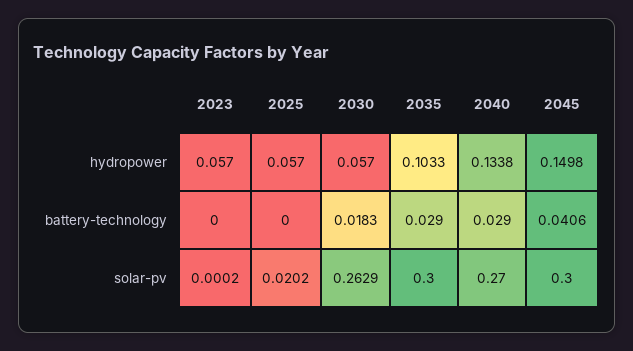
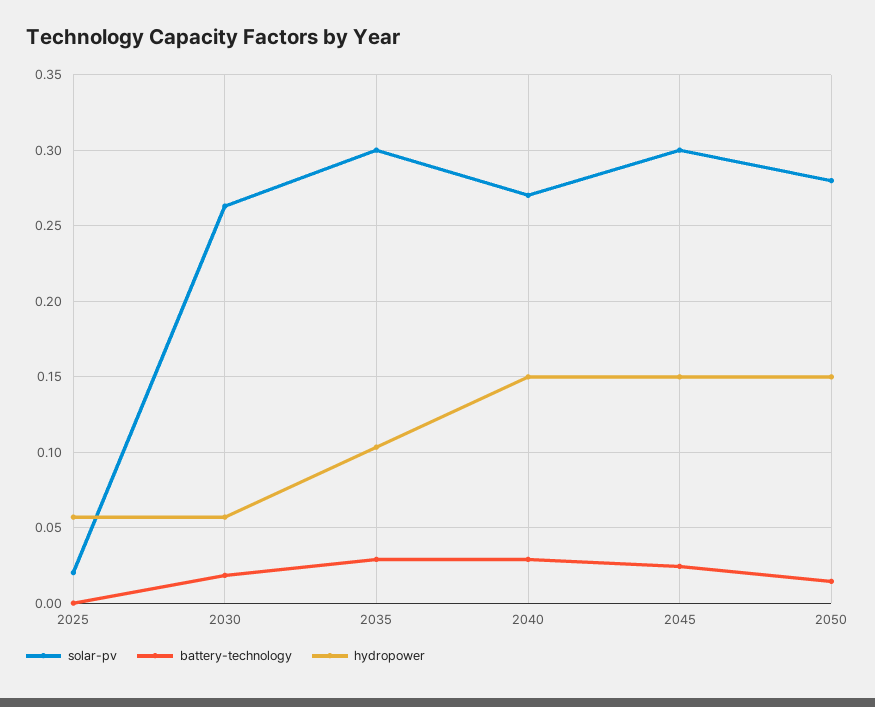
hydropower, 2023: 0.057 -> none
hydropower, 2040: 0.1338 -> 0.15
battery-technology, 2023: 0 -> none
battery-technology, 2045: 0.0406 -> 0.025
solar-pv, 2023: 0.0002 -> none
solar-pv, 2050: none -> 0.28
battery-technology, 2050: none -> 0.015
hydropower, 2050: none -> 0.15

